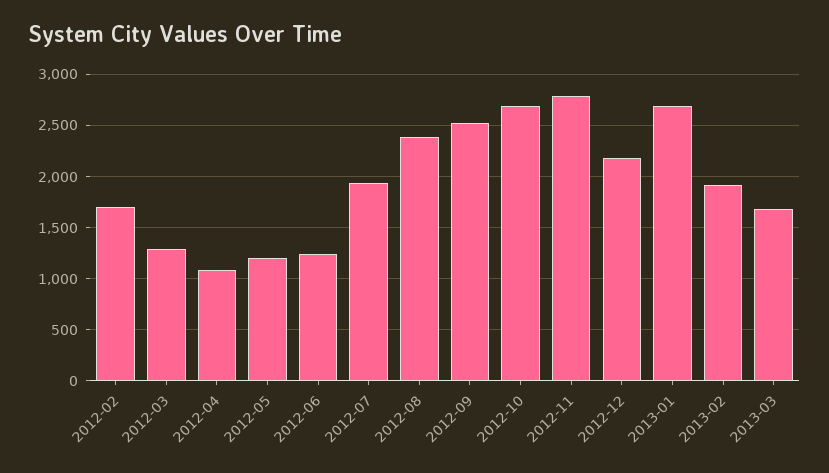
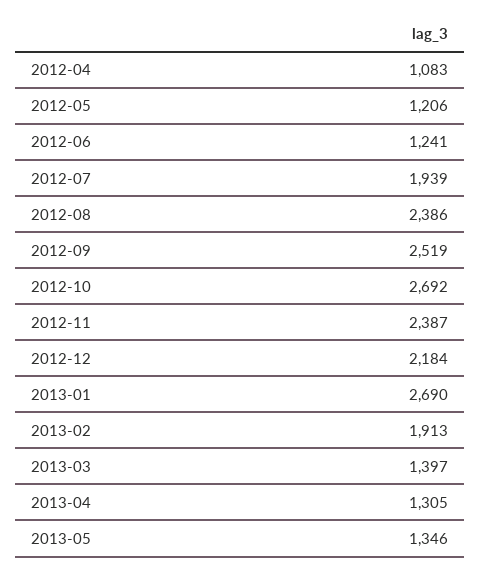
2012-02: 1700 -> none
2012-03: 1300 -> none
2012-11: 2800 -> 2387
2013-03: 1700 -> 1397
2013-04: none -> 1305
2013-05: none -> 1346

